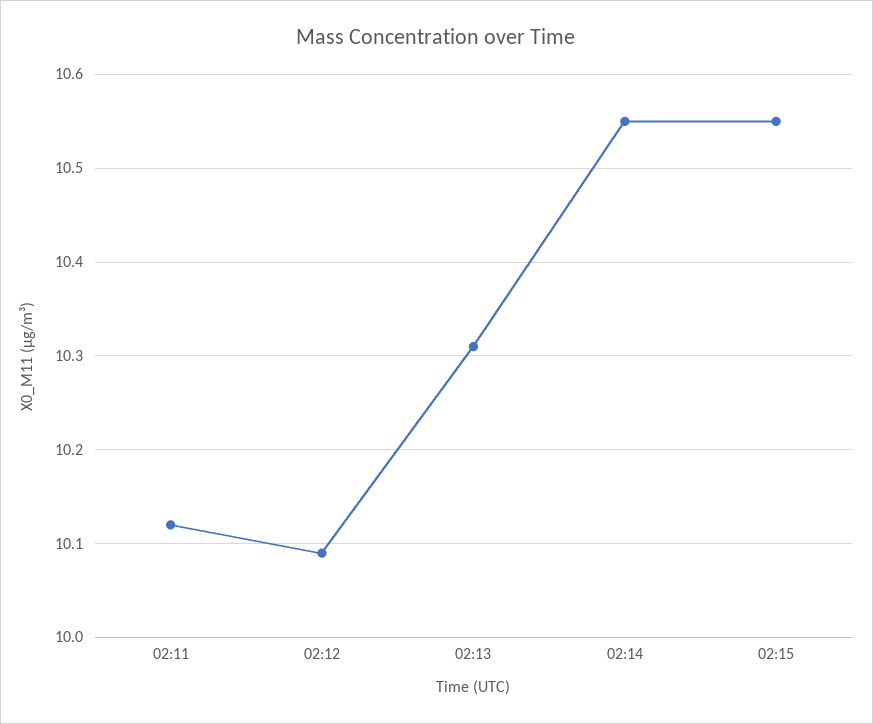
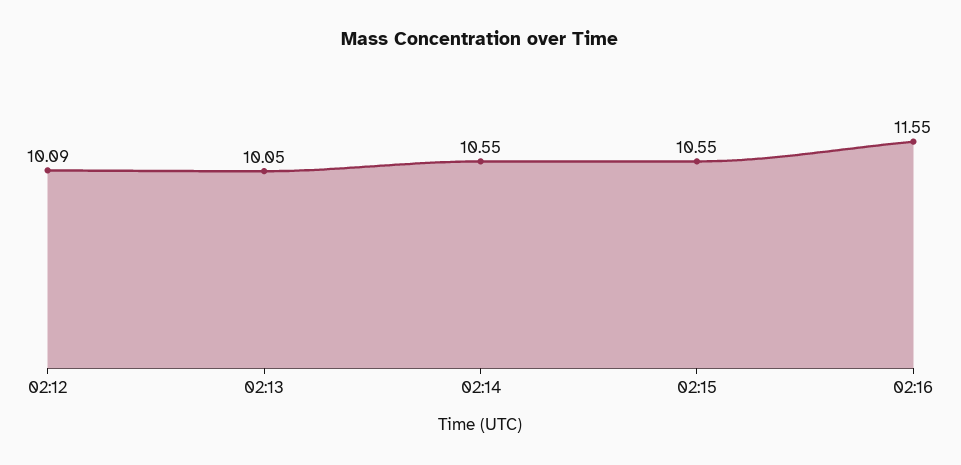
02:11: 10.12 -> none
02:13: 10.31 -> 10.05
02:16: none -> 11.55

